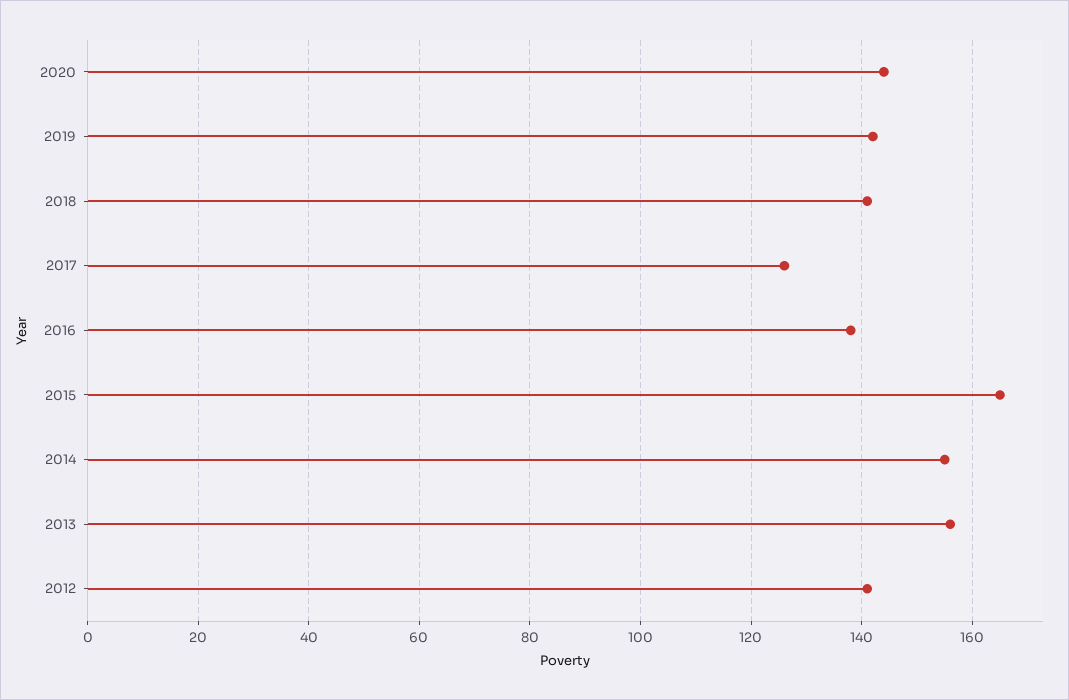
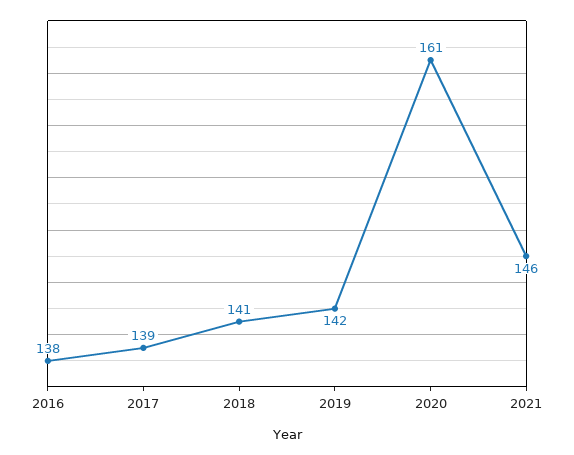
2020: 145 -> 161
2017: 125 -> 139
2015: 165 -> none
2014: 155 -> none
2013: 155 -> none
2012: 140 -> none
2021: none -> 146

